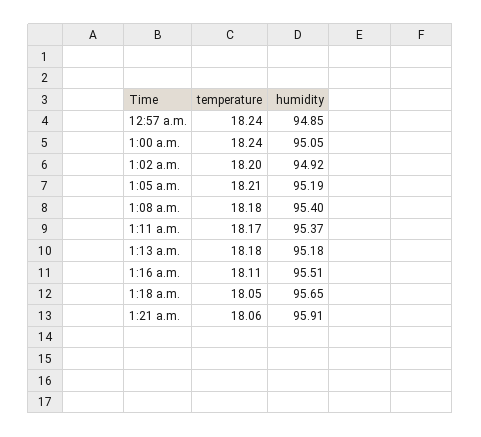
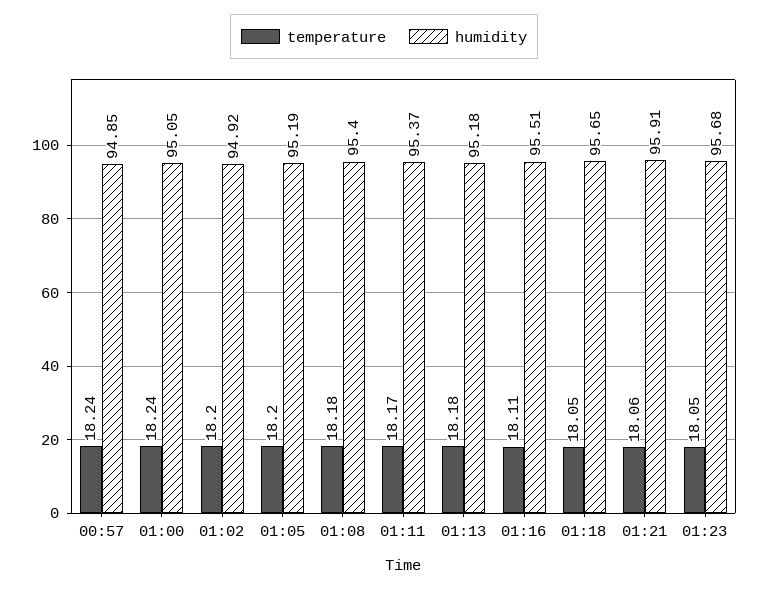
temperature, 1:05 a.m.: 18.21 -> 18.2
temperature, 01:23: none -> 18.05
humidity, 01:23: none -> 95.68

